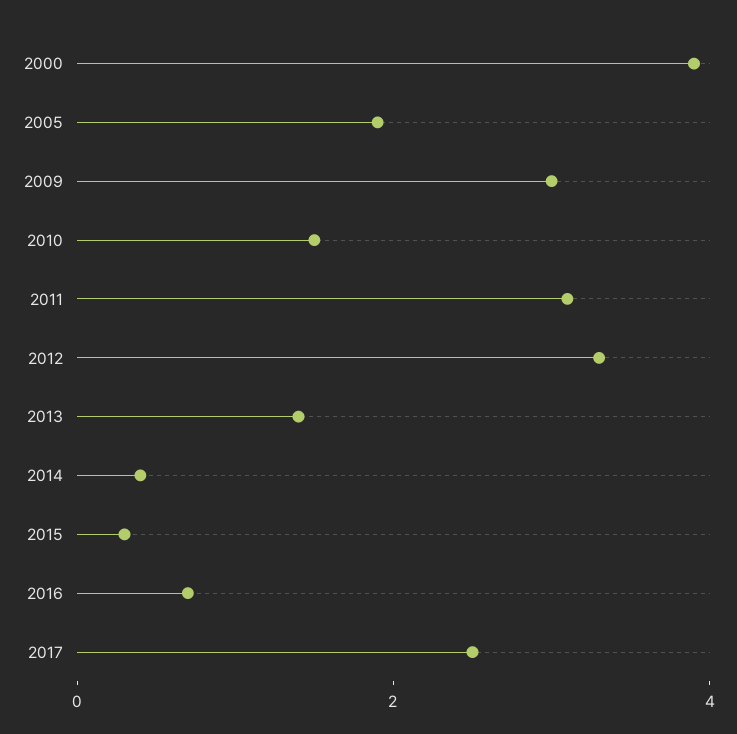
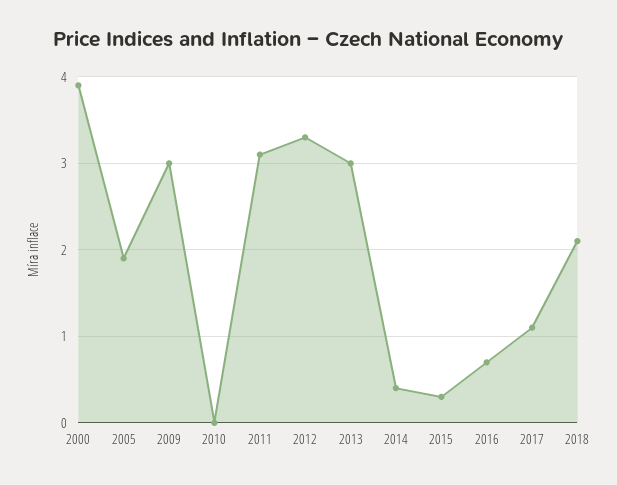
2010: 1.5 -> 0
2013: 1.5 -> 3
2017: 2.5 -> 1.1
2018: none -> 2.1

